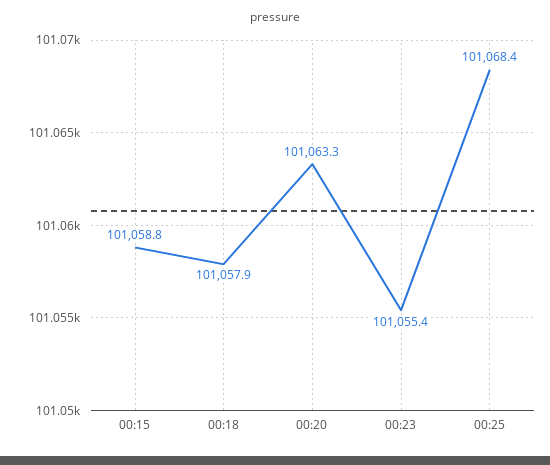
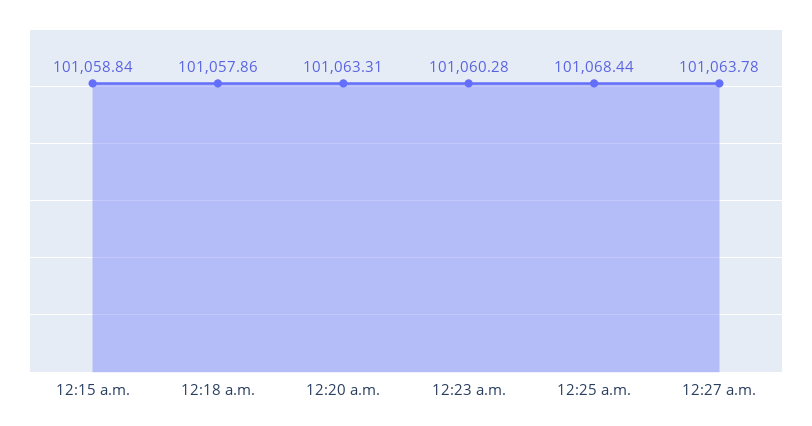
00:23: 101055.4 -> 101060.28
12:27 a.m.: none -> 101063.78

